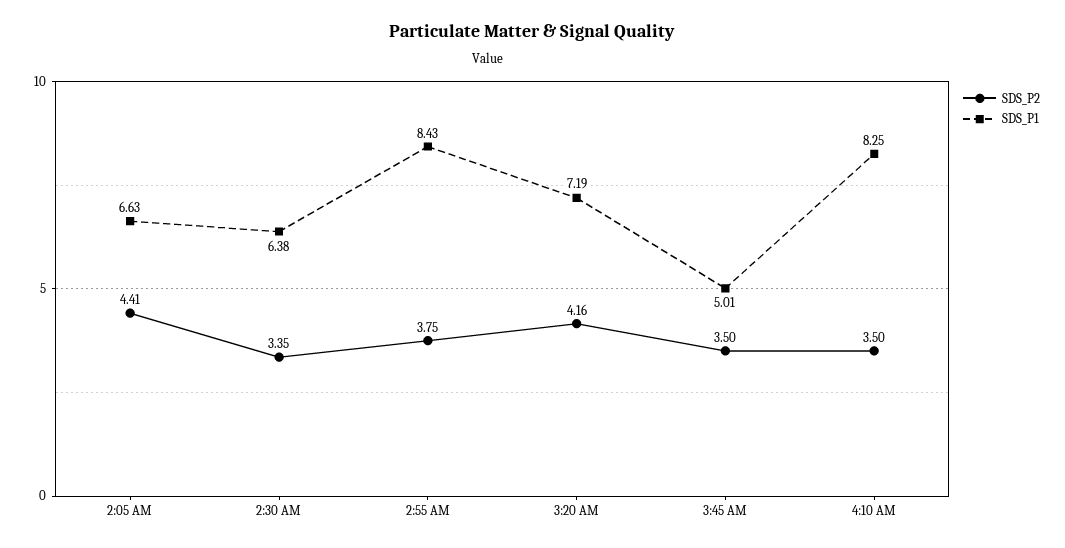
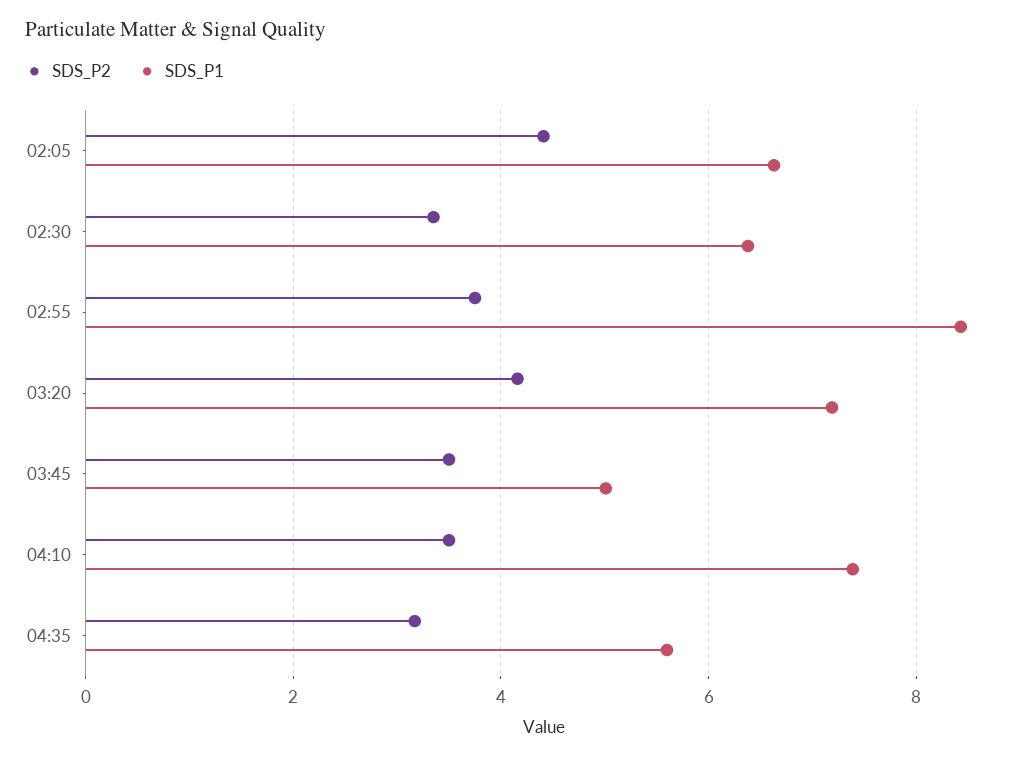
SDS_P1, 4:10 AM: 8.25 -> 7.4
SDS_P2, 04:35: none -> 3.2
SDS_P1, 04:35: none -> 5.6

